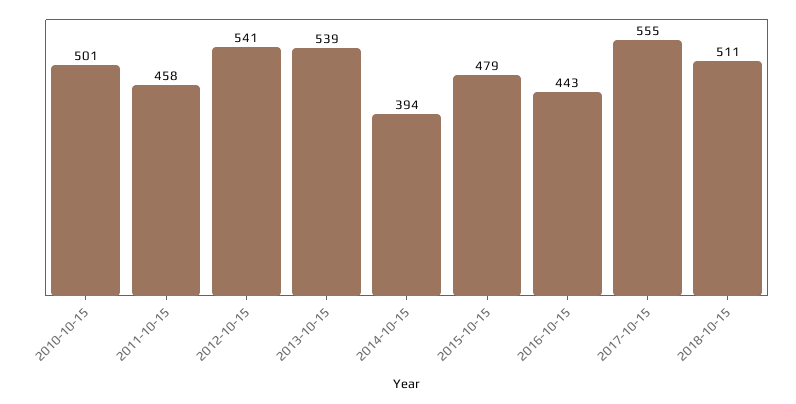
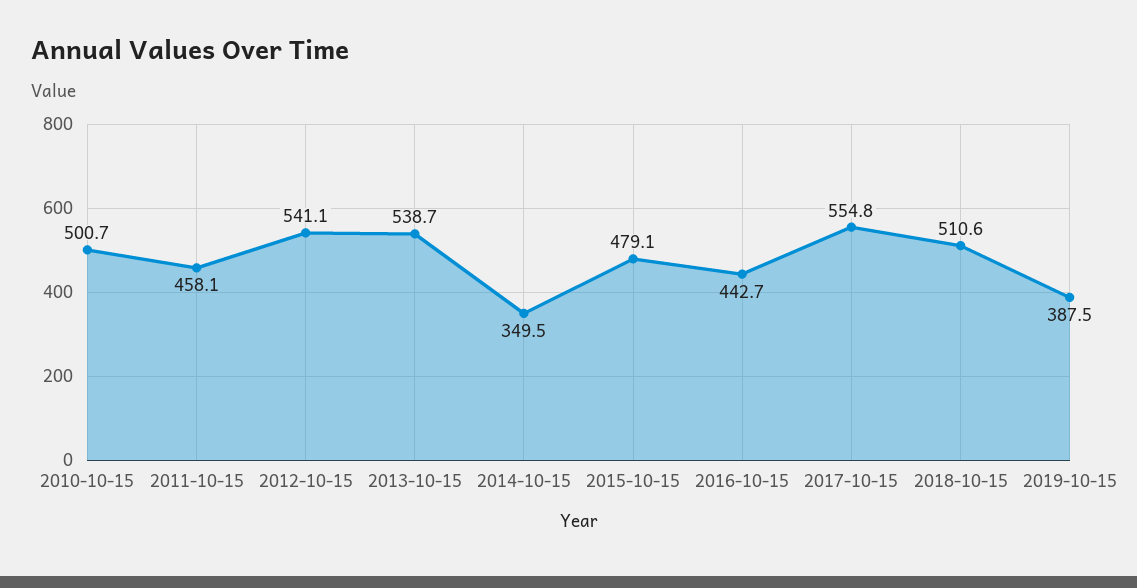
2014-10-15: 394 -> 349.5
2019-10-15: none -> 387.5

